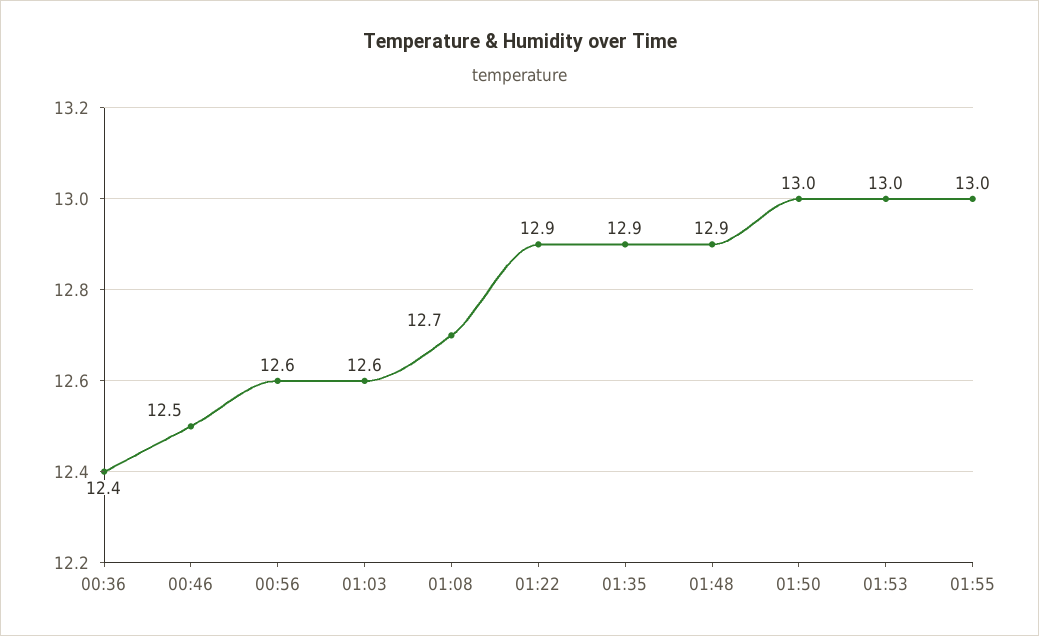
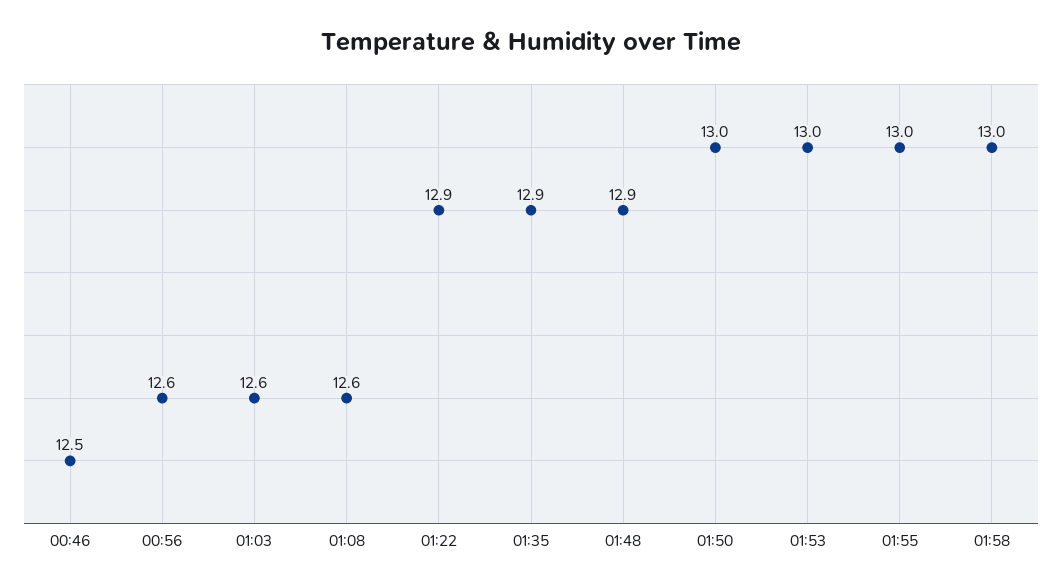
00:36: 12.4 -> none
01:08: 12.7 -> 12.6
01:58: none -> 13

